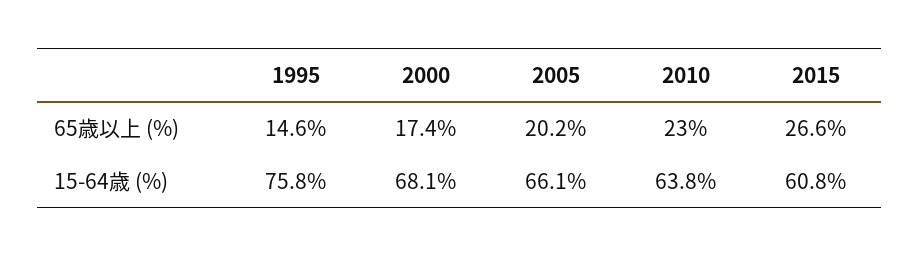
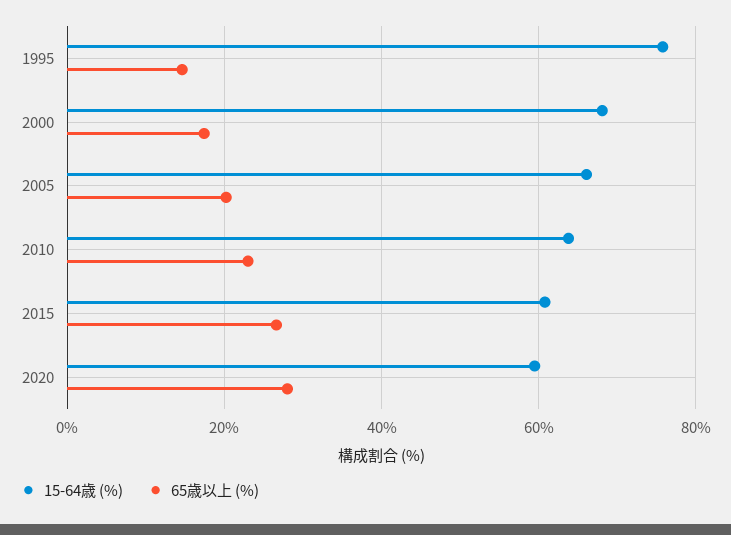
15-64歳 (%), 2020: none -> 60
65歳以上 (%), 2020: none -> 28

